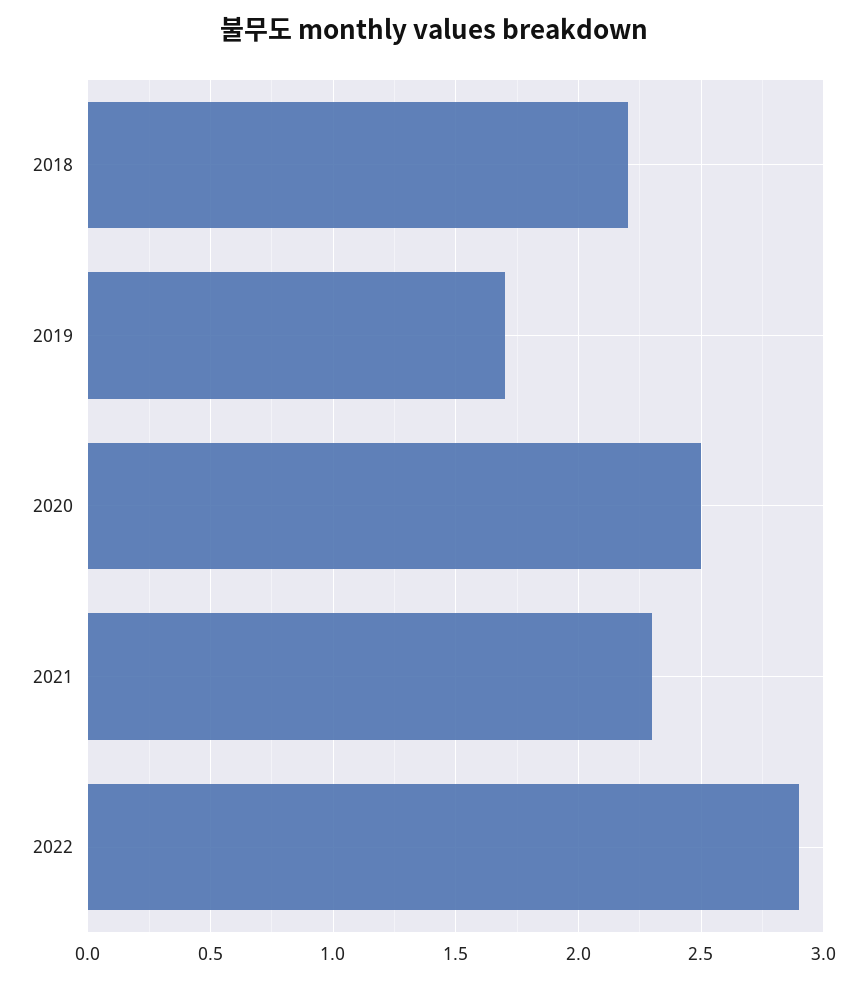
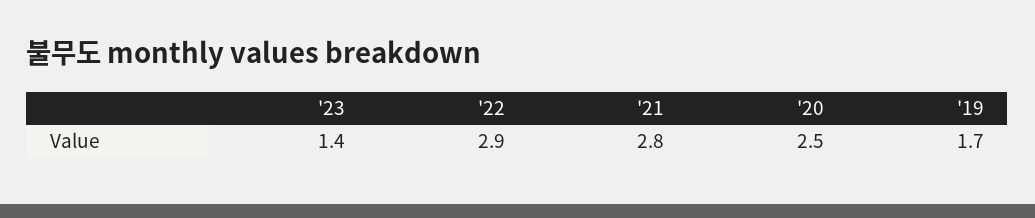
2018: 2.2 -> none
2021: 2.3 -> 2.8
'23: none -> 1.4

